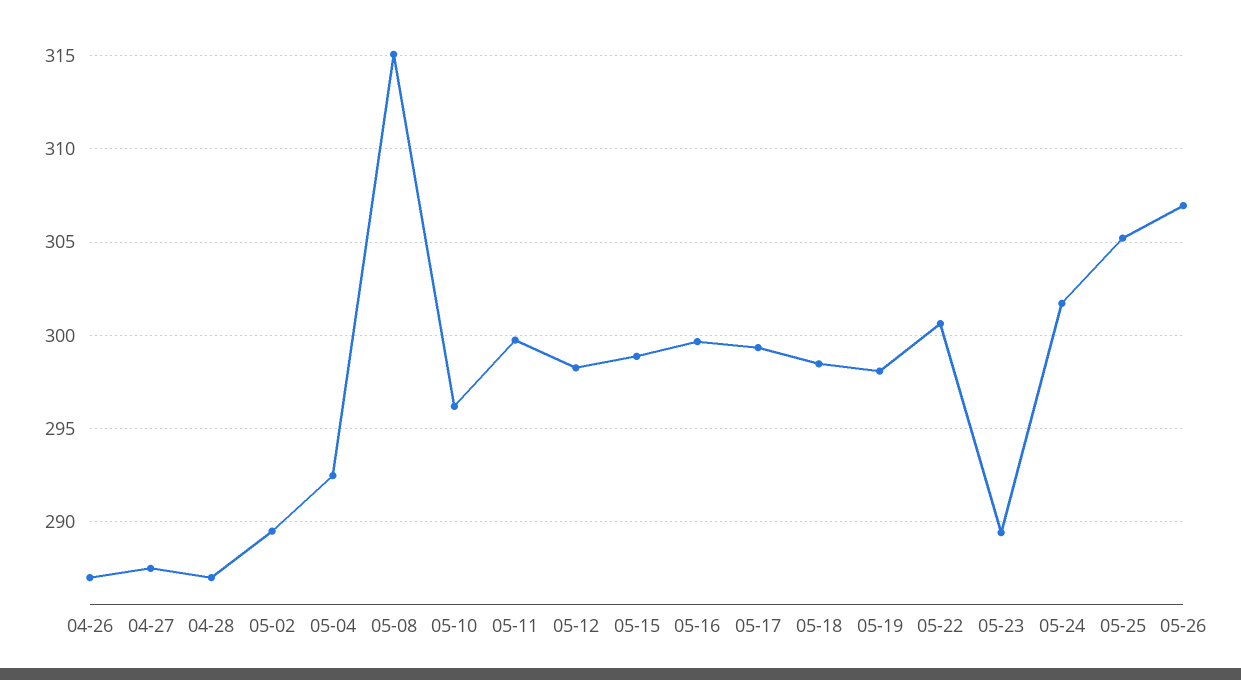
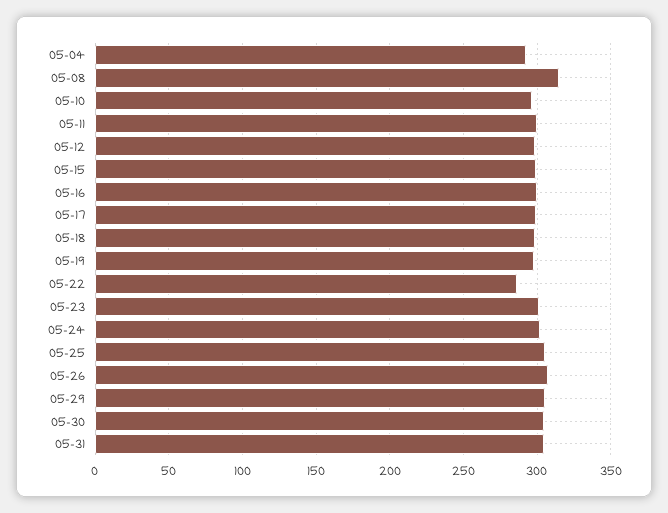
04-26: 287 -> none
04-27: 287.5 -> none
04-28: 287 -> none
05-02: 289.5 -> none
05-22: 300.5 -> 285
05-23: 289.5 -> 300
05-29: none -> 305
05-30: none -> 305
05-31: none -> 305

